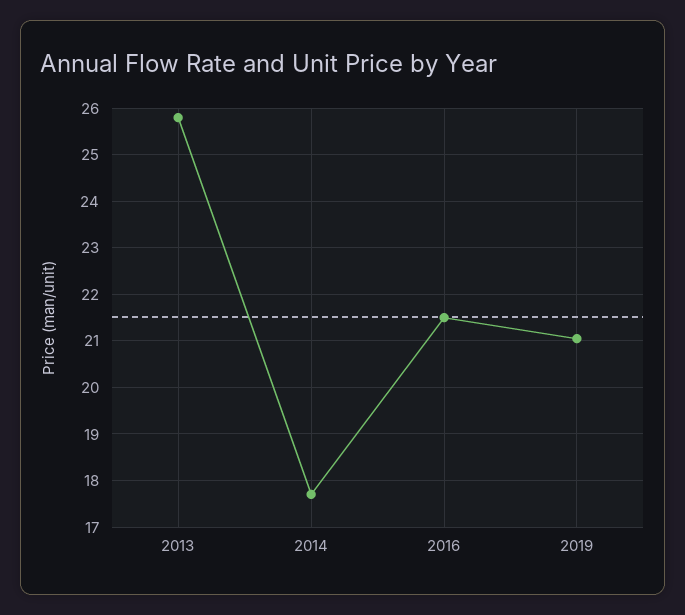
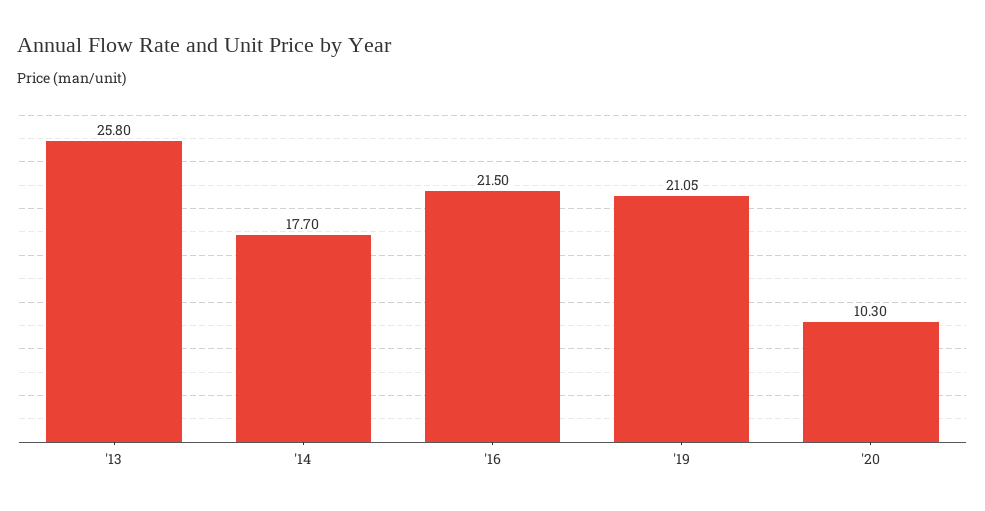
'20: none -> 10.3

